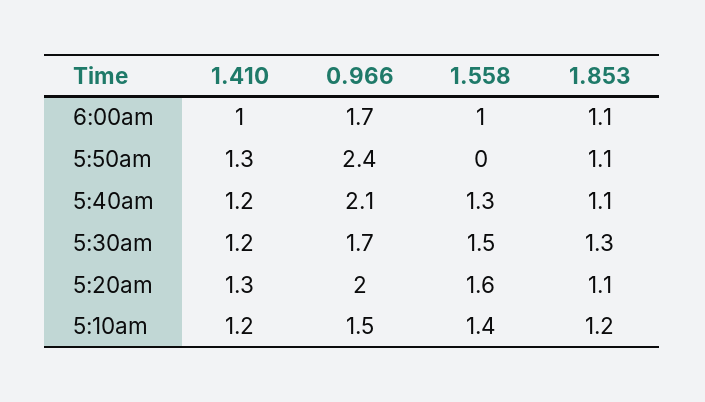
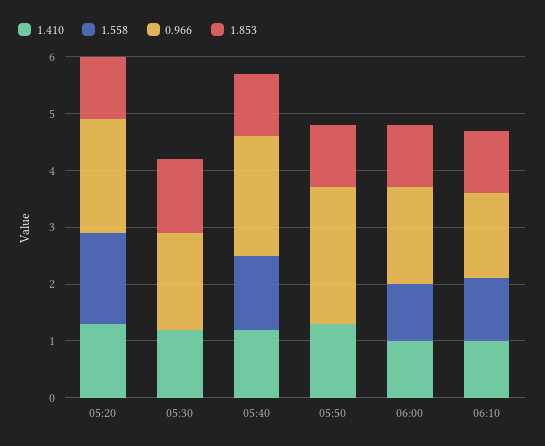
1.558, 5:30am: 1.5 -> 0
1.410, 5:10am: 1.2 -> none
0.966, 5:10am: 1.5 -> none
1.558, 5:10am: 1.4 -> none
1.853, 5:10am: 1.2 -> none
1.410, 06:10: none -> 1
1.558, 06:10: none -> 1
0.966, 06:10: none -> 1.5
1.853, 06:10: none -> 1

